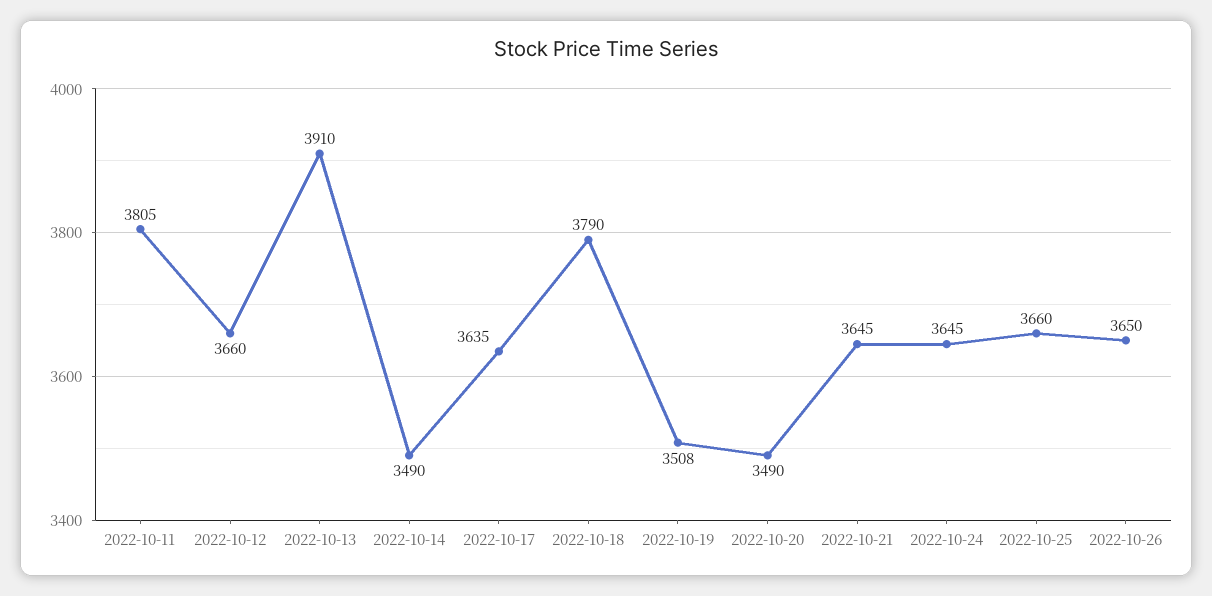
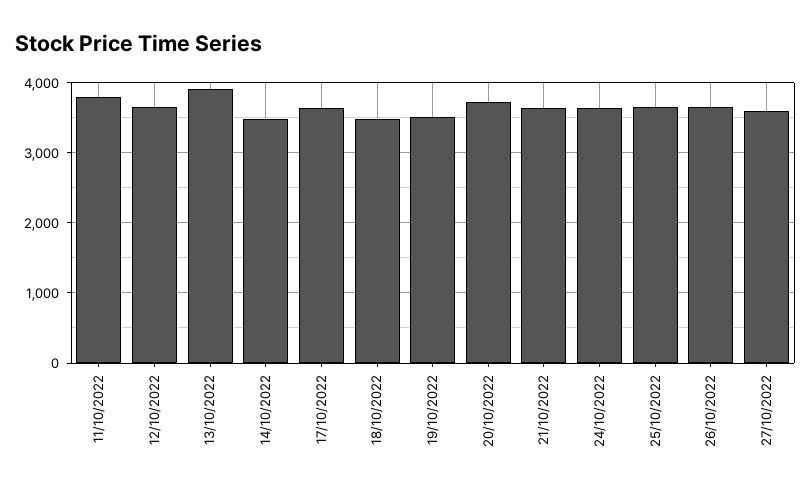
2022-10-18: 3790 -> 3500
2022-10-20: 3490 -> 3700
27/10/2022: none -> 3600

